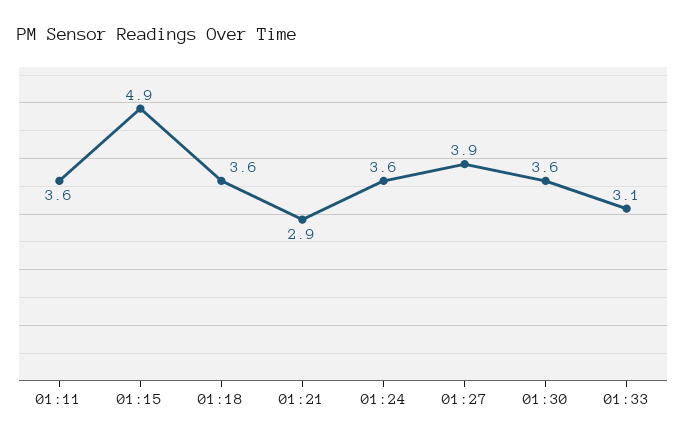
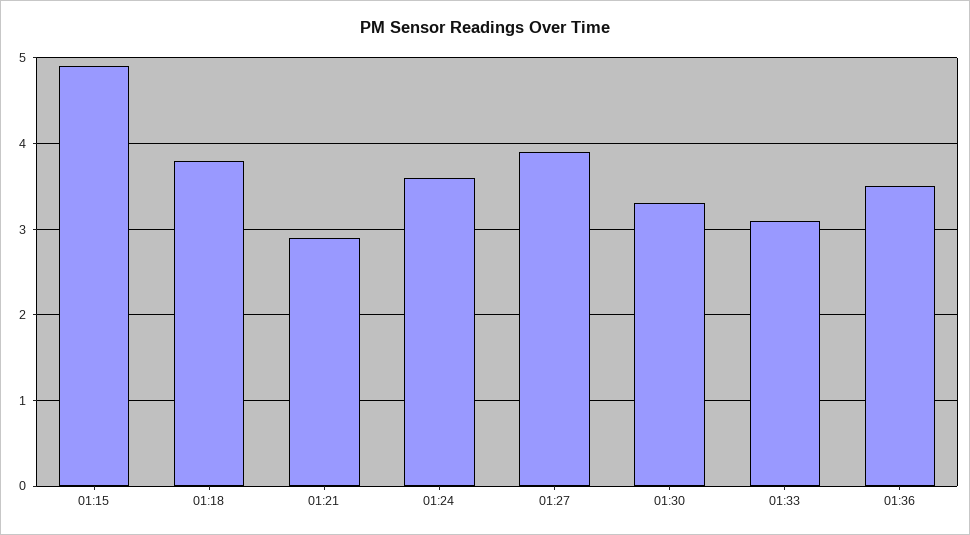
01:11: 3.6 -> none
01:18: 3.6 -> 3.8
01:30: 3.6 -> 3.3
01:36: none -> 3.5

